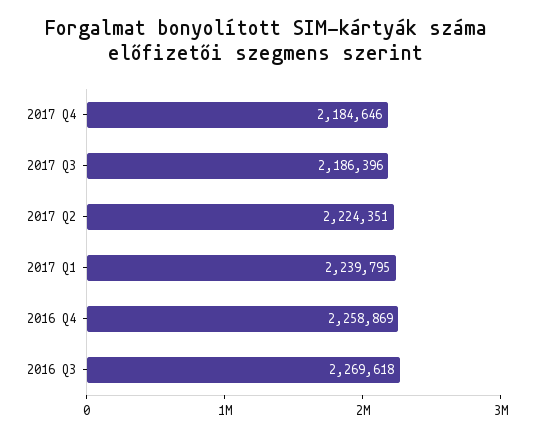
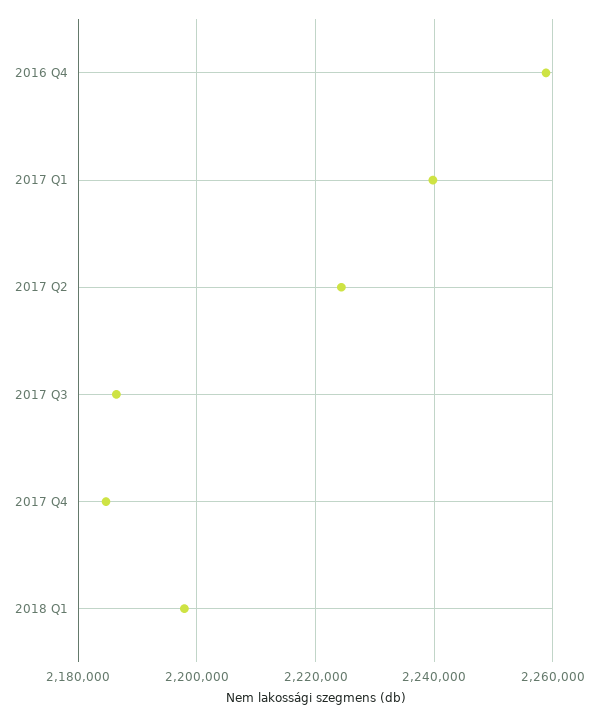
2016 Q3: 2269618 -> none
2018 Q1: none -> 2198000

